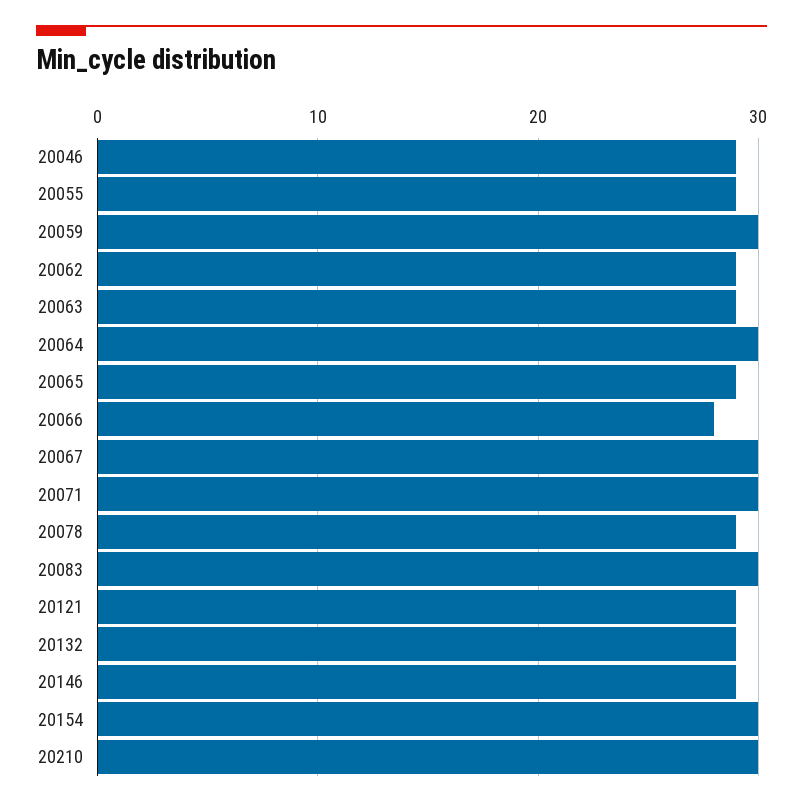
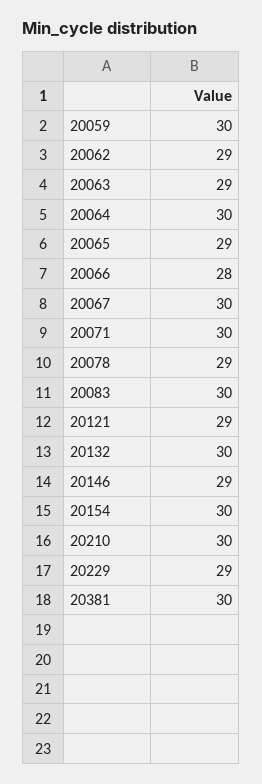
20046: 29 -> none
20055: 29 -> none
20132: 29 -> 30
20229: none -> 29
20381: none -> 30

